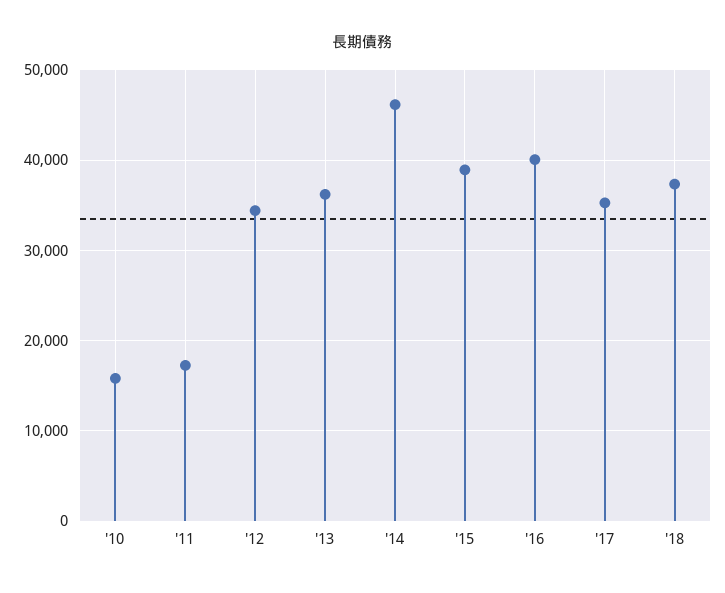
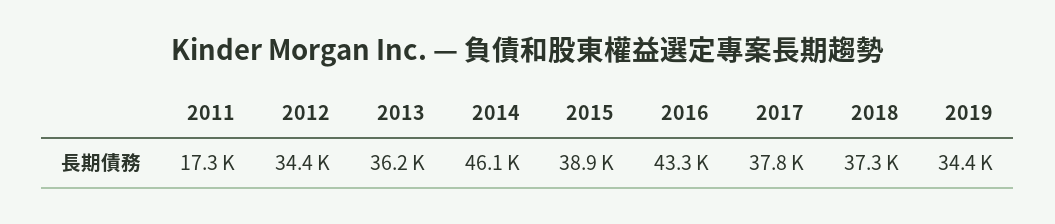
'10: 16000 -> none
'16: 40000 -> 43300
'17: 35000 -> 37800
2019: none -> 34400

